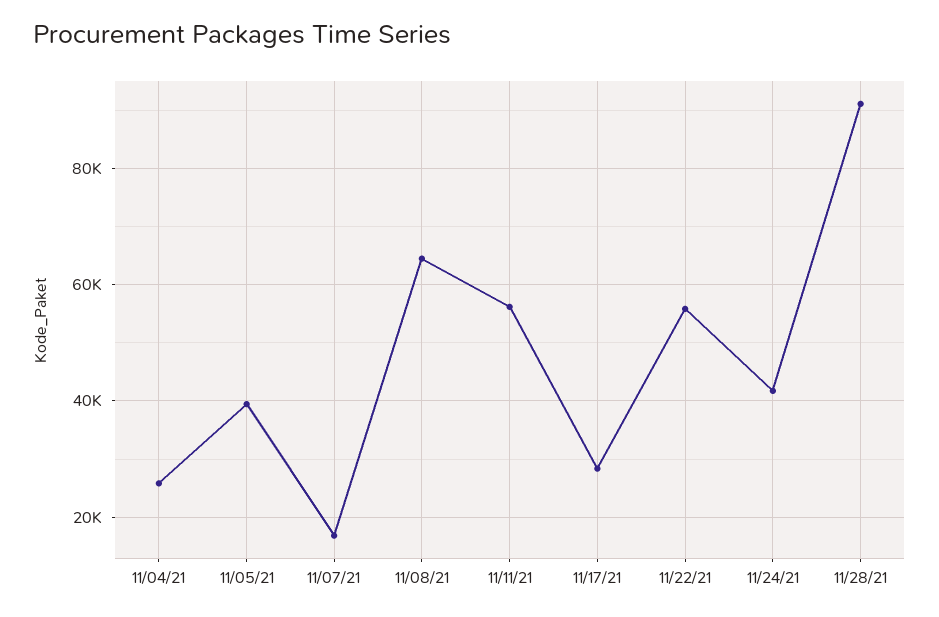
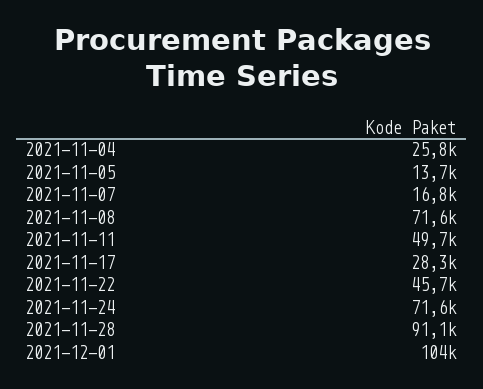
11/05/21: 40000 -> 13700
11/08/21: 64000 -> 71600
11/11/21: 56000 -> 49700
11/22/21: 56000 -> 45700
11/24/21: 42000 -> 71600
2021-12-01: none -> 104000

